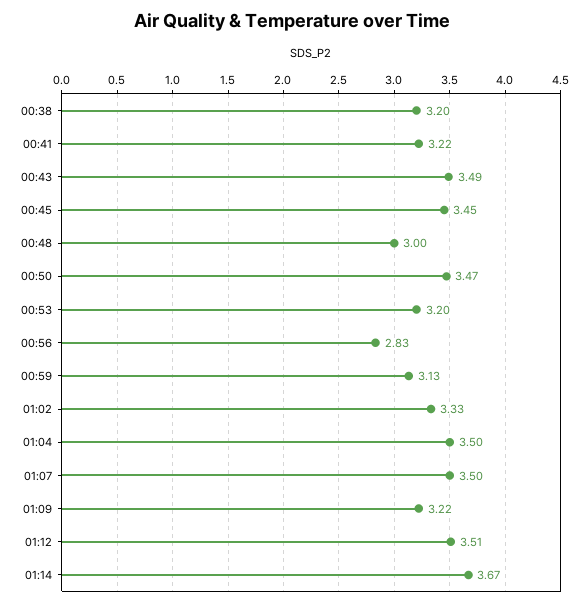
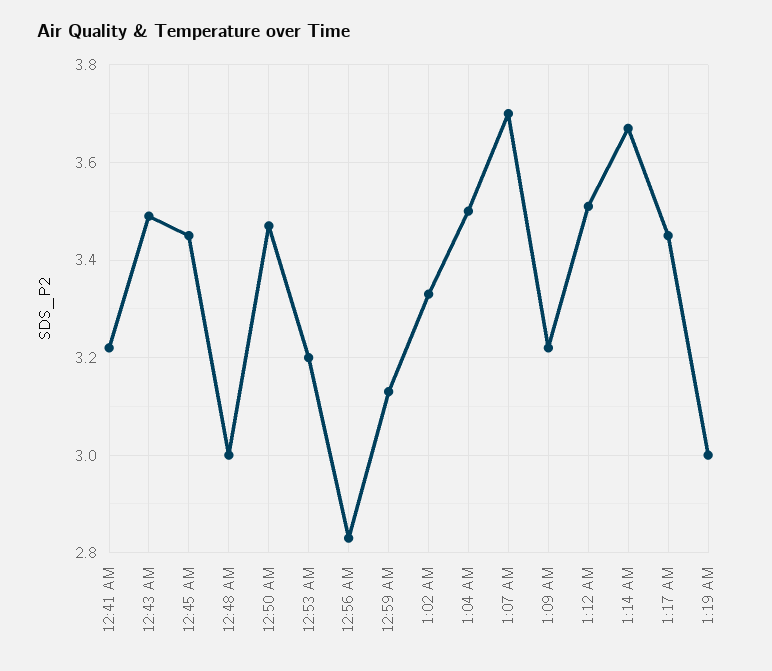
00:38: 3.2 -> none
01:07: 3.5 -> 3.7
1:17 AM: none -> 3.45
1:19 AM: none -> 3

